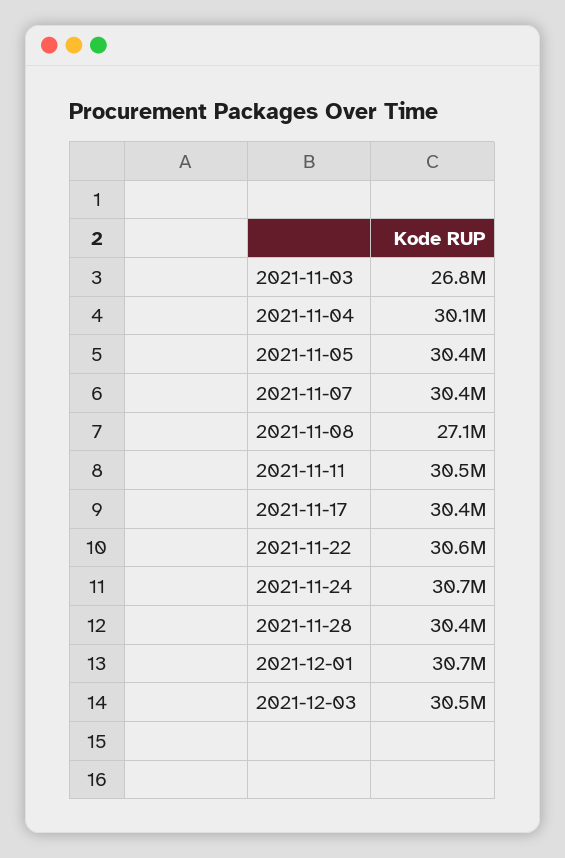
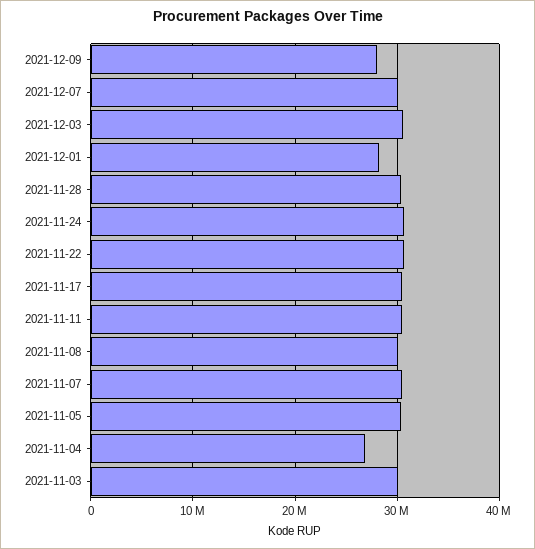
2021-11-03: 26800000 -> 30000000
2021-11-04: 30100000 -> 27000000
2021-11-08: 27100000 -> 30000000
2021-12-01: 30700000 -> 28000000
2021-12-09: none -> 28000000
2021-12-07: none -> 30000000

